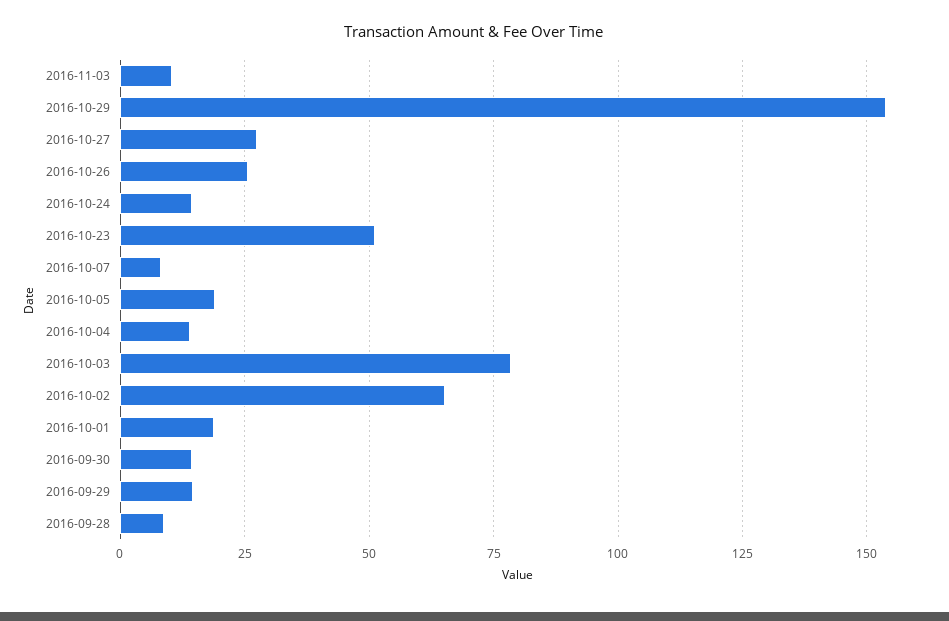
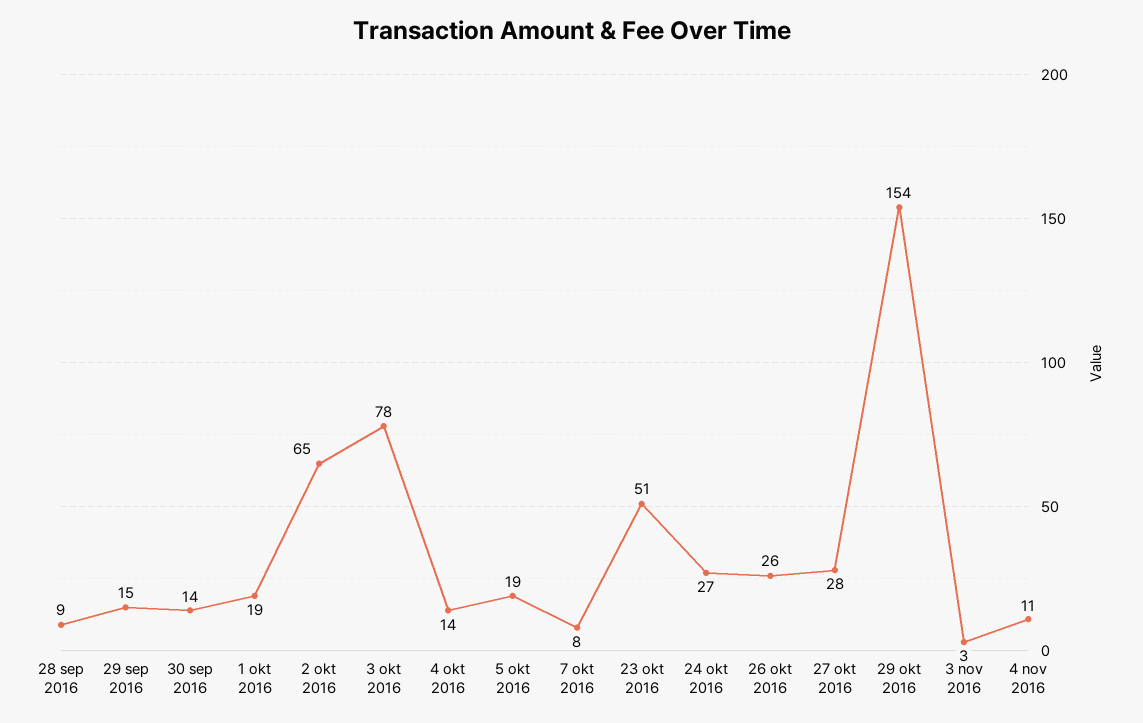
2016-11-03: 10 -> 3
2016-10-24: 15 -> 27
4 nov 2016: none -> 11

